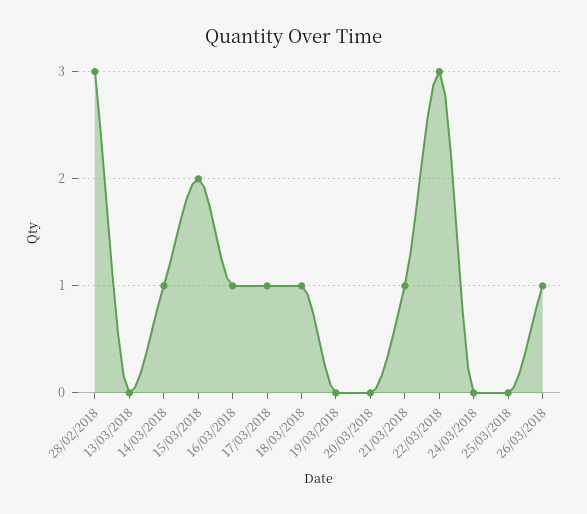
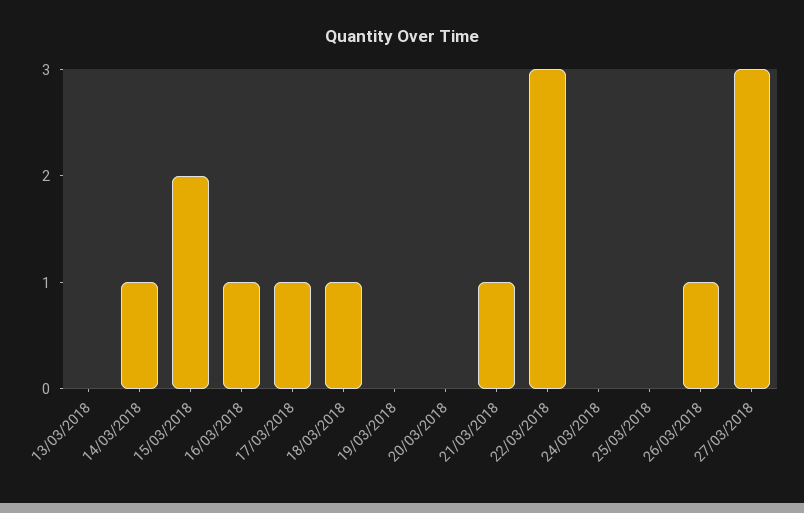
28/02/2018: 3 -> none
27/03/2018: none -> 3

